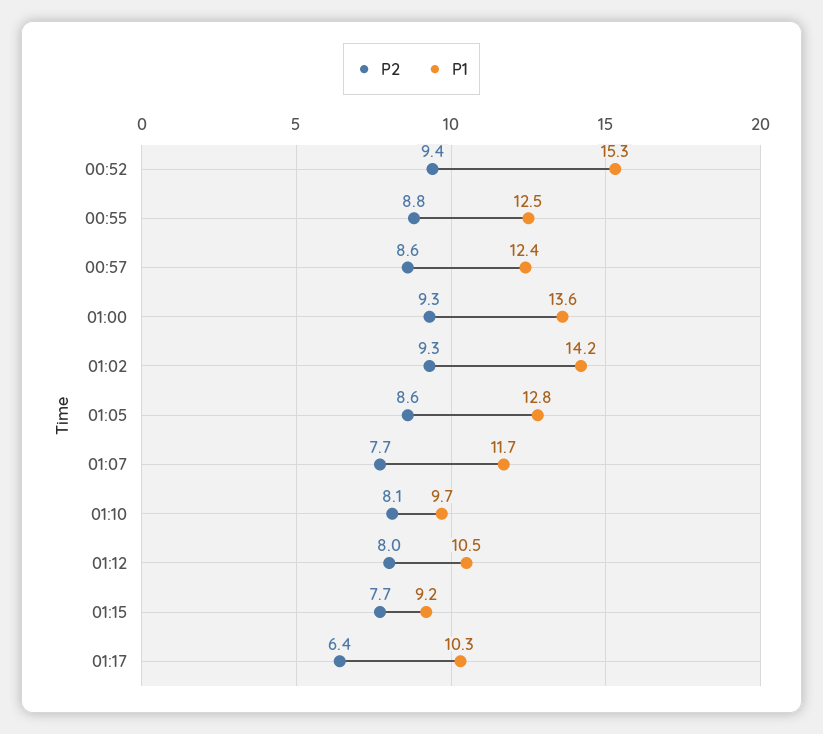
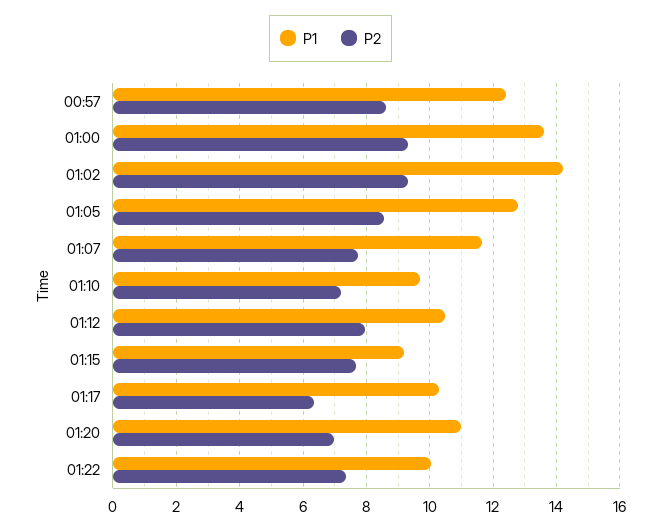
P2, 00:52: 9.4 -> none
P1, 00:52: 15.3 -> none
P2, 00:55: 8.8 -> none
P1, 00:55: 12.5 -> none
P2, 01:10: 8.1 -> 7.2
P1, 01:20: none -> 11
P2, 01:20: none -> 7
P1, 01:22: none -> 10
P2, 01:22: none -> 7.4

